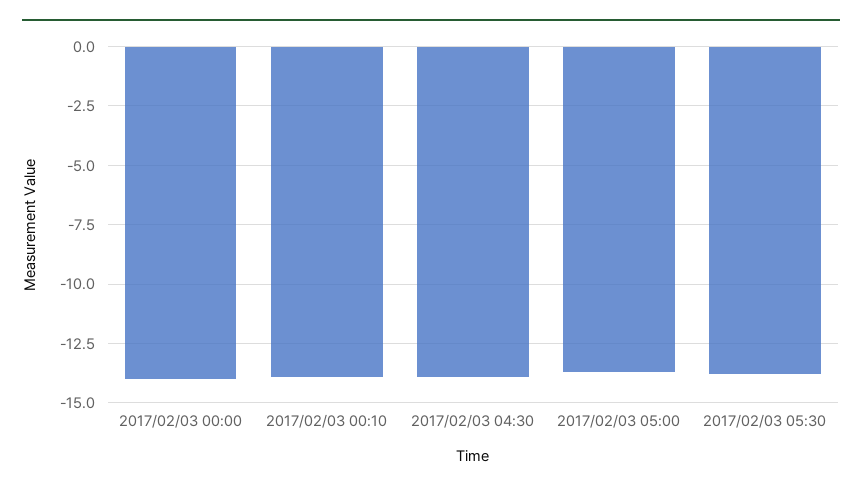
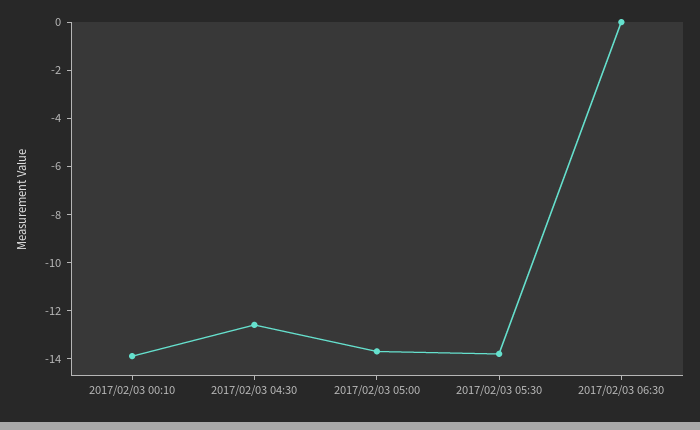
2017/02/03 00:00: -14 -> none
2017/02/03 04:30: -14 -> -12.5
2017/02/03 06:30: none -> 0

